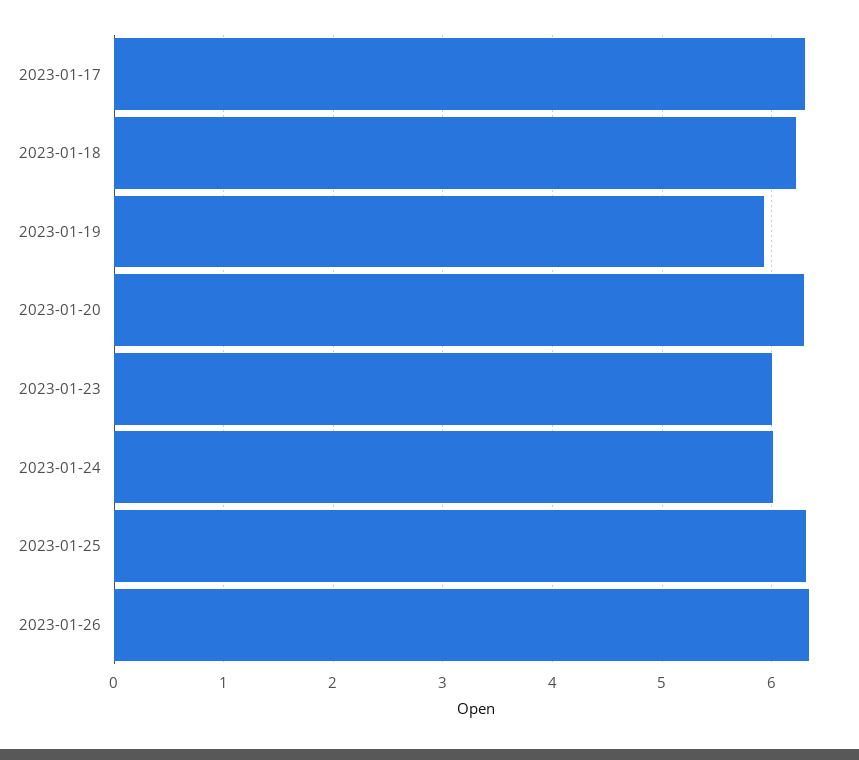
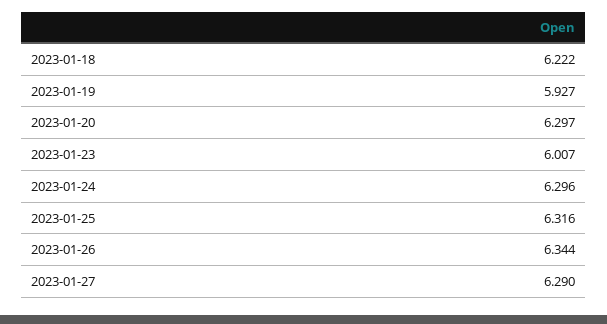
2023-01-17: 6.3 -> none
2023-01-24: 6 -> 6.296
2023-01-27: none -> 6.29

